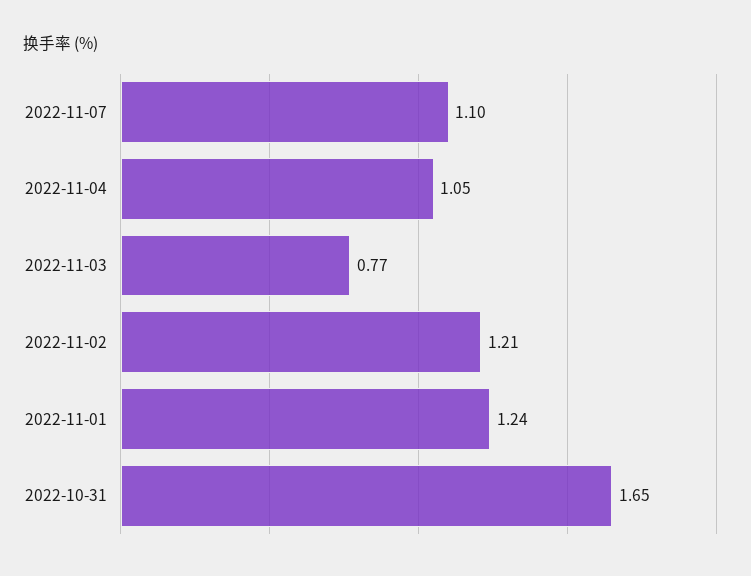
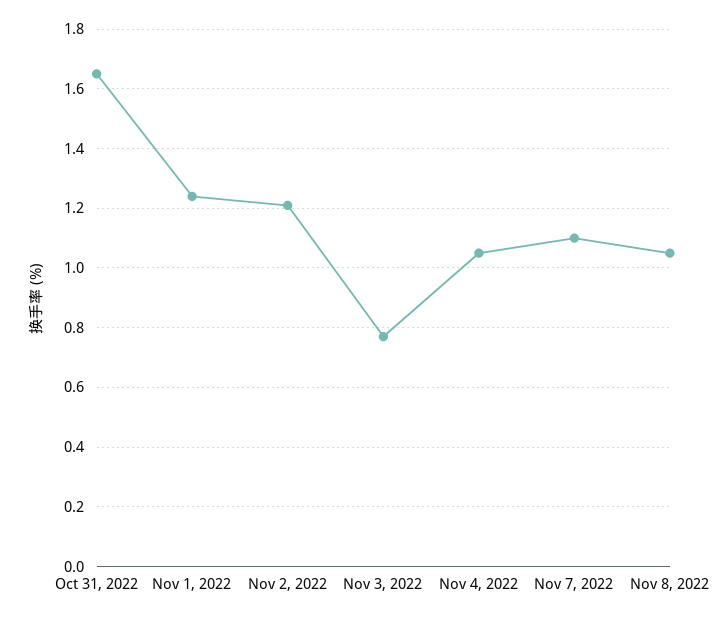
Nov 8, 2022: none -> 1.05

